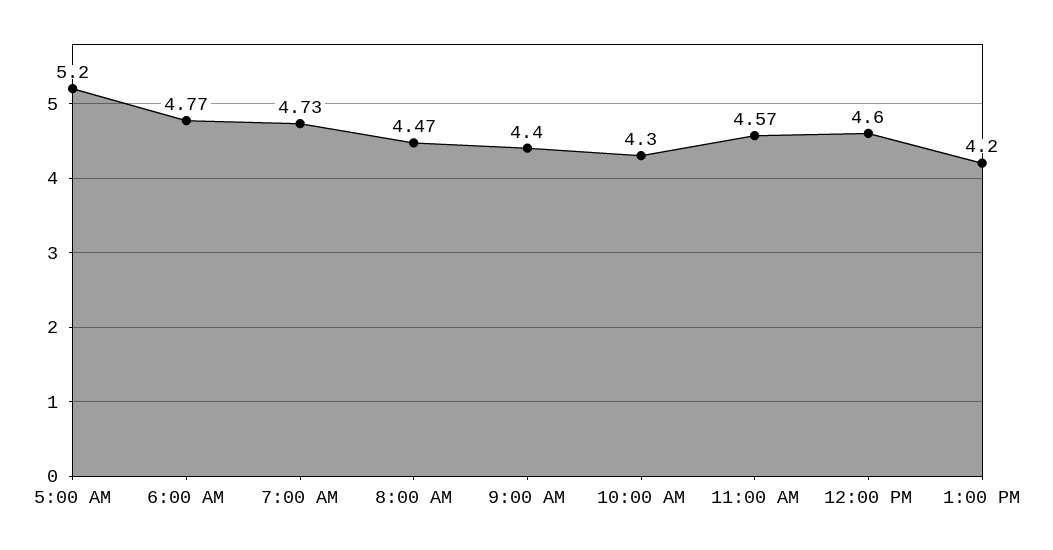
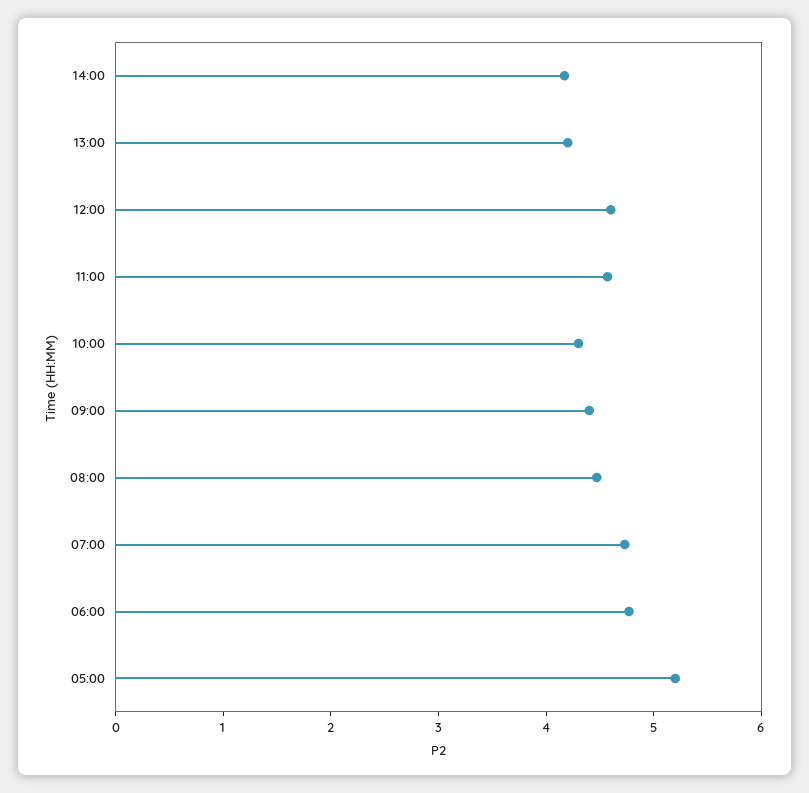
14:00: none -> 4.2

